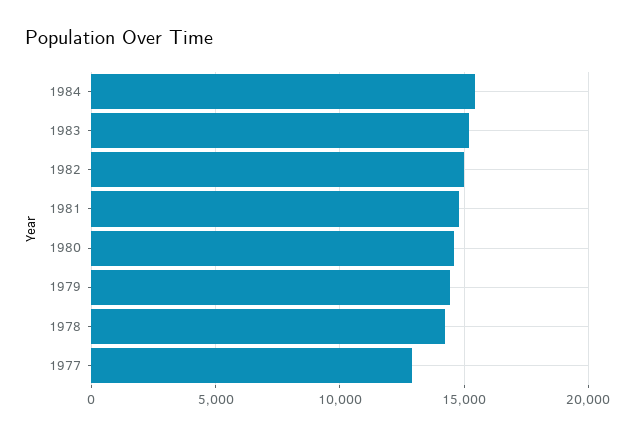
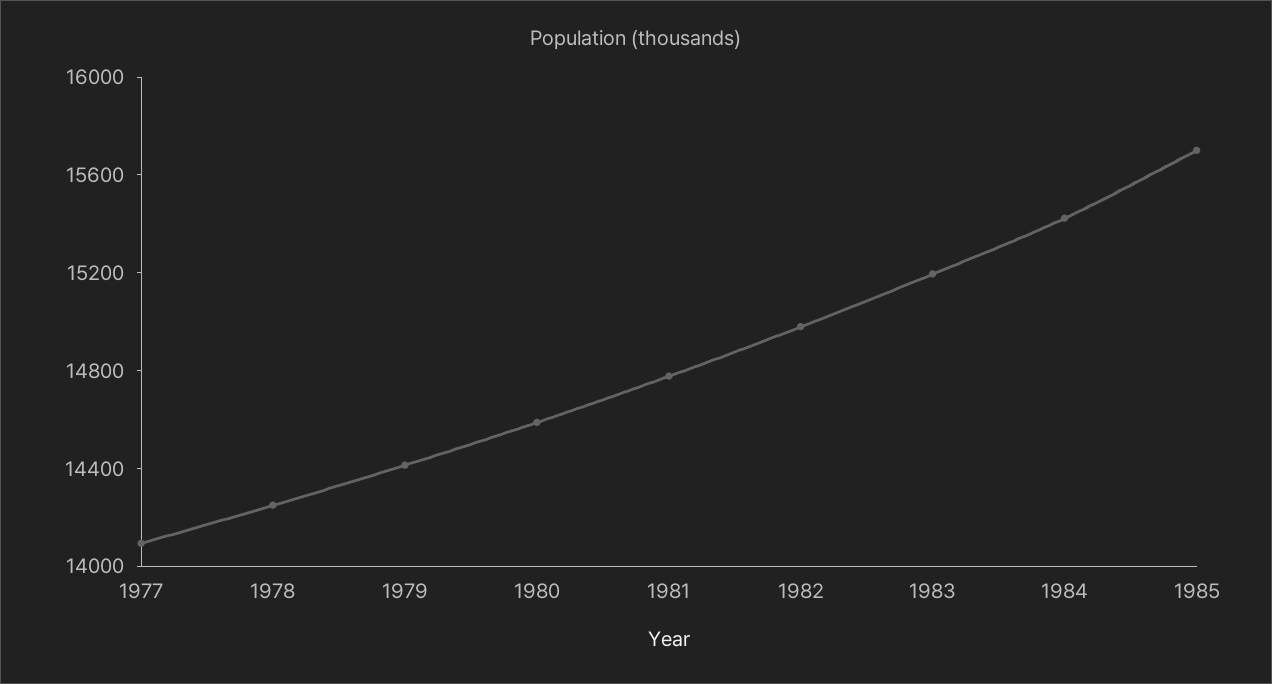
1977: 13000 -> 14100
1985: none -> 15700

